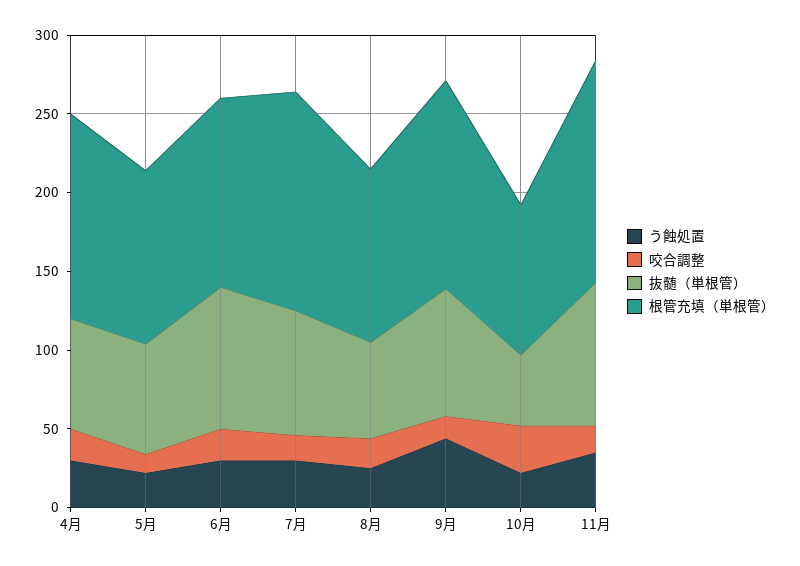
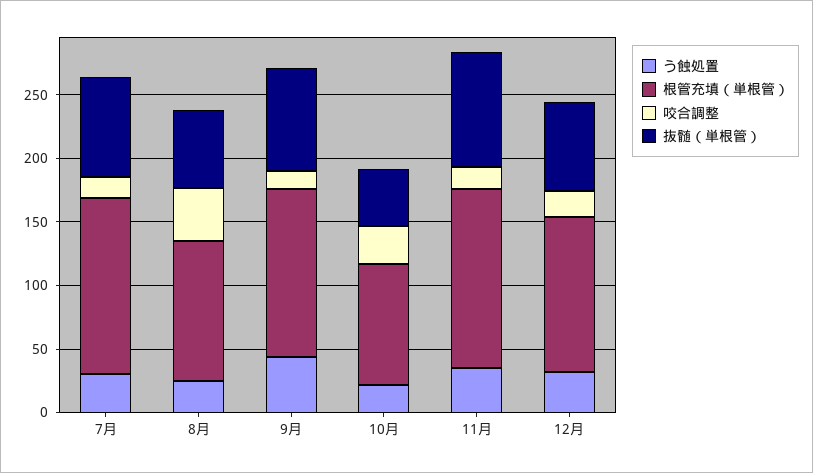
う蝕処置, 4月: 30 -> none
咬合調整, 4月: 20 -> none
抜髄（単根管）, 4月: 70 -> none
根管充填（単根管）, 4月: 130 -> none
う蝕処置, 5月: 20 -> none
咬合調整, 5月: 10 -> none
抜髄（単根管）, 5月: 70 -> none
根管充填（単根管）, 5月: 110 -> none
う蝕処置, 6月: 30 -> none
咬合調整, 6月: 20 -> none
抜髄（単根管）, 6月: 90 -> none
根管充填（単根管）, 6月: 120 -> none
咬合調整, 8月: 20 -> 40
う蝕処置, 12月: none -> 30
根管充填（単根管）, 12月: none -> 120
咬合調整, 12月: none -> 20
抜髄（単根管）, 12月: none -> 70

